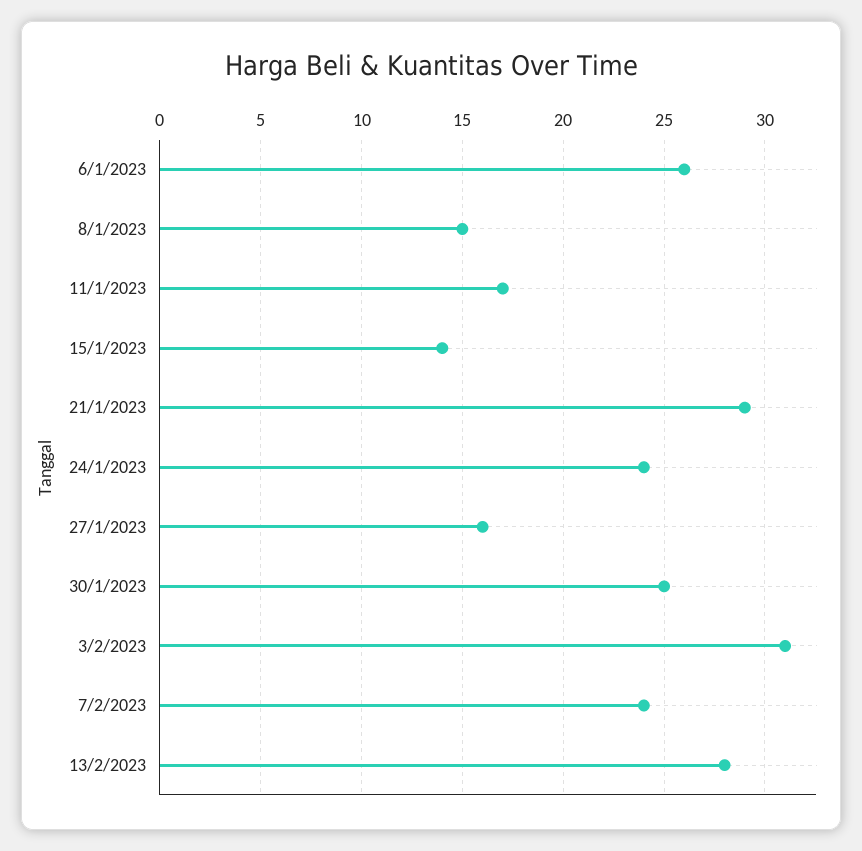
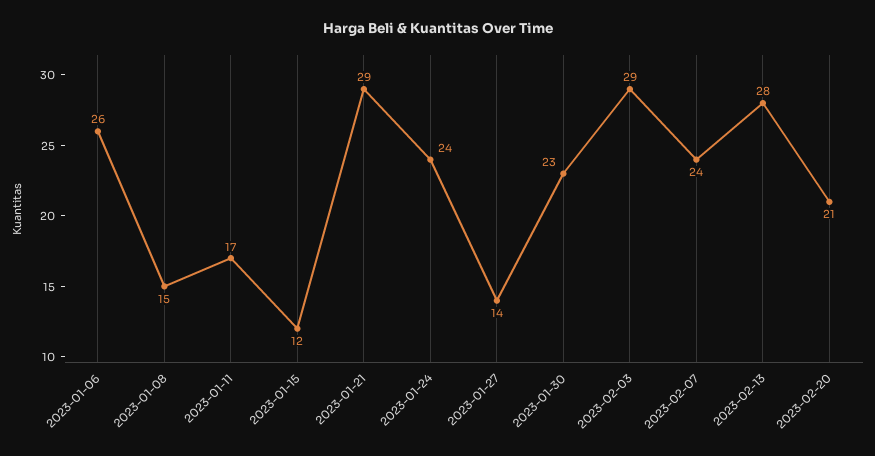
15/1/2023: 14 -> 12
27/1/2023: 16 -> 14
30/1/2023: 25 -> 23
3/2/2023: 31 -> 29
2023-02-20: none -> 21

